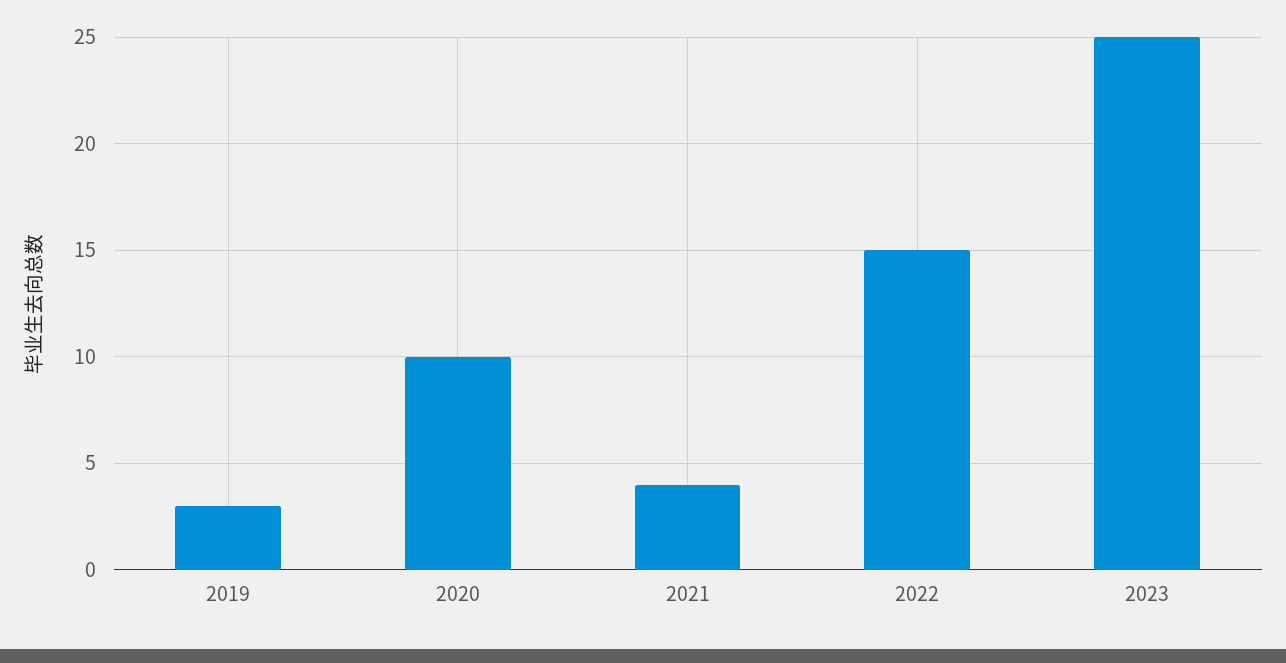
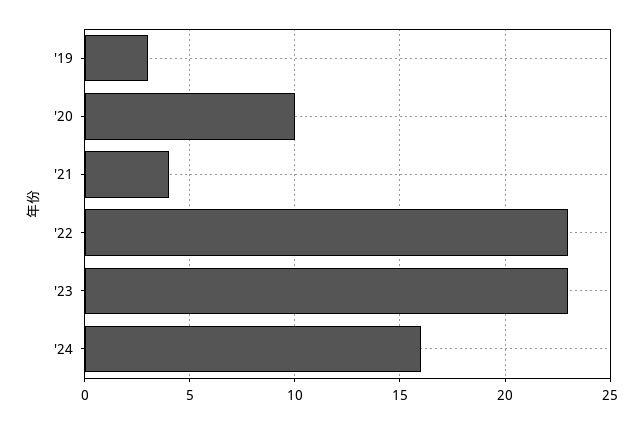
2022: 15 -> 23
2023: 25 -> 23
'24: none -> 16

